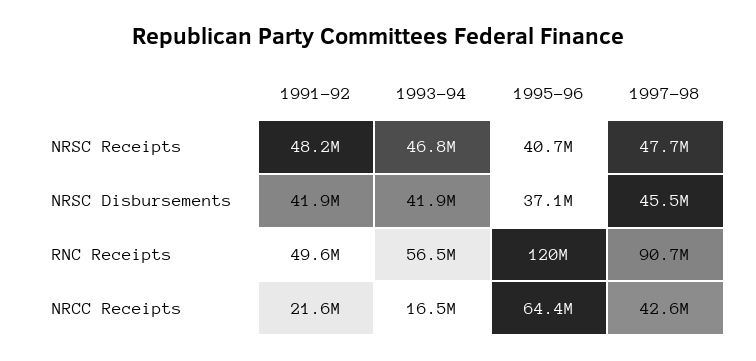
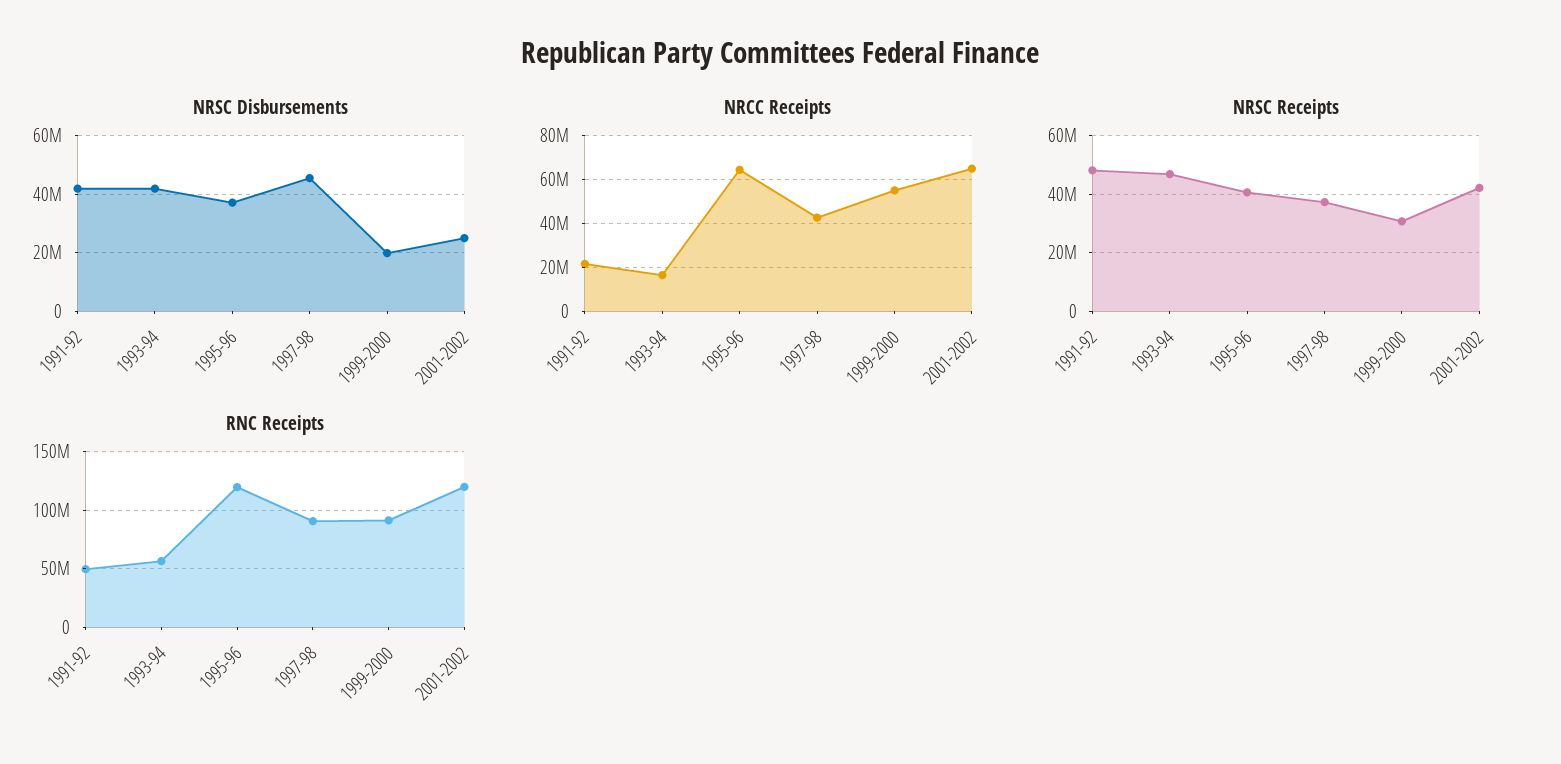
NRSC Receipts, 1997-98: 47700000 -> 37500000
NRSC Disbursements, 1999-2000: none -> 20000000
NRSC Disbursements, 2001-2002: none -> 25000000
NRCC Receipts, 1999-2000: none -> 55000000
NRCC Receipts, 2001-2002: none -> 65000000
NRSC Receipts, 1999-2000: none -> 30000000
NRSC Receipts, 2001-2002: none -> 42500000
RNC Receipts, 1999-2000: none -> 90000000
RNC Receipts, 2001-2002: none -> 120000000

